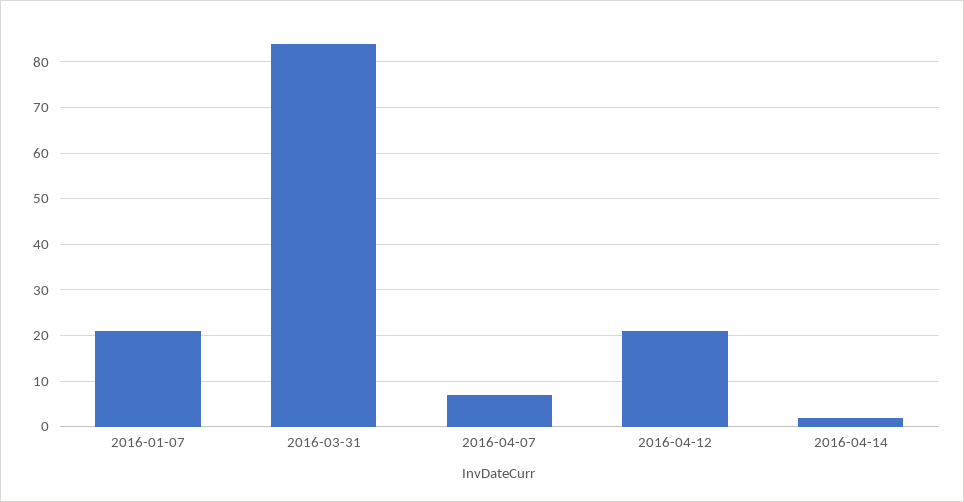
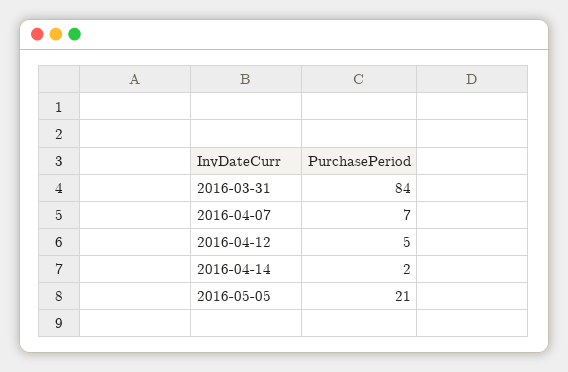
2016-01-07: 20 -> none
2016-04-12: 20 -> 5
2016-05-05: none -> 21

